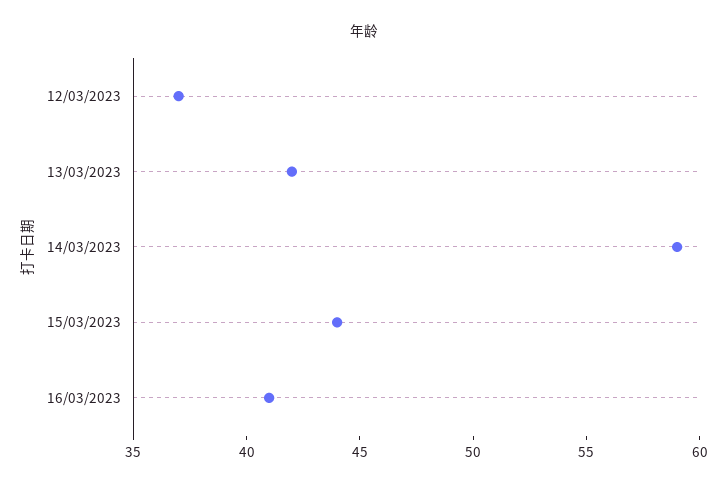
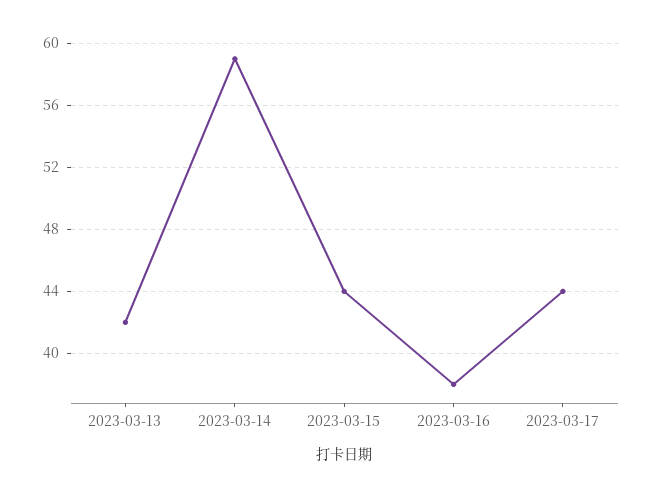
12/03/2023: 37 -> none
16/03/2023: 41 -> 38
2023-03-17: none -> 44

